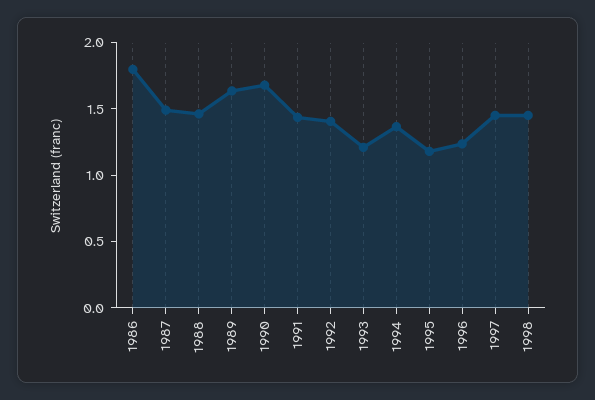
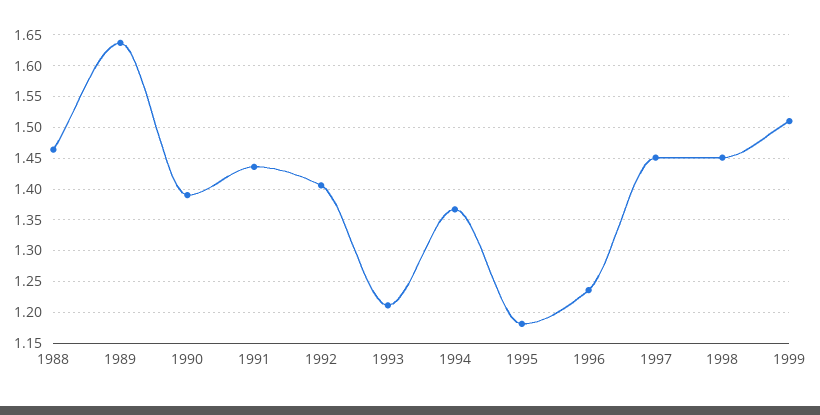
1986: 1.8 -> none
1987: 1.5 -> none
1990: 1.7 -> 1.39
1999: none -> 1.51

